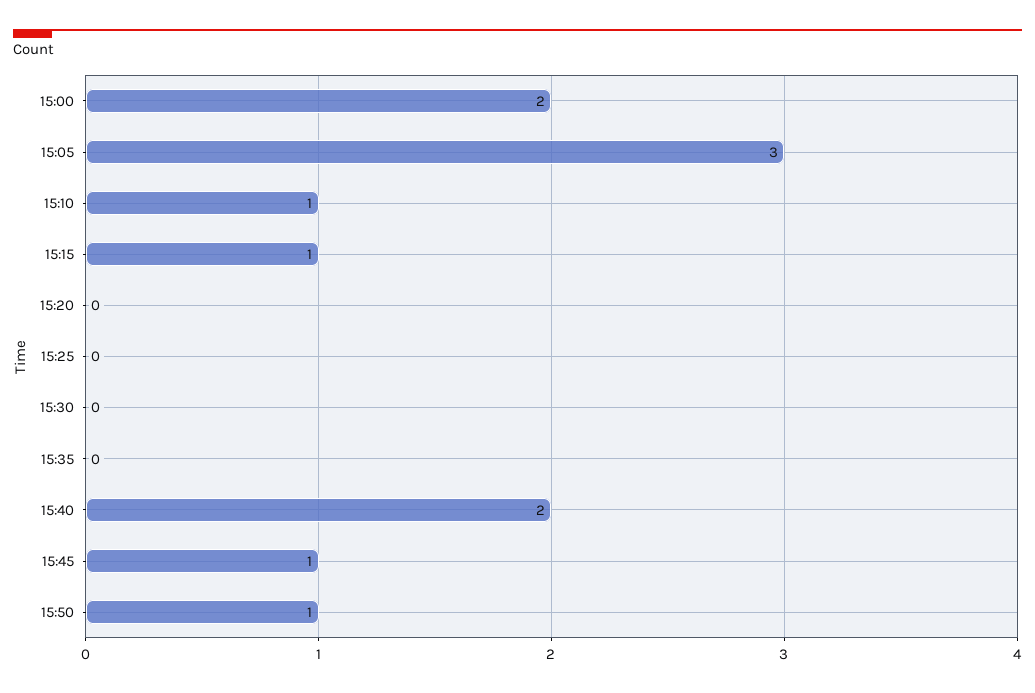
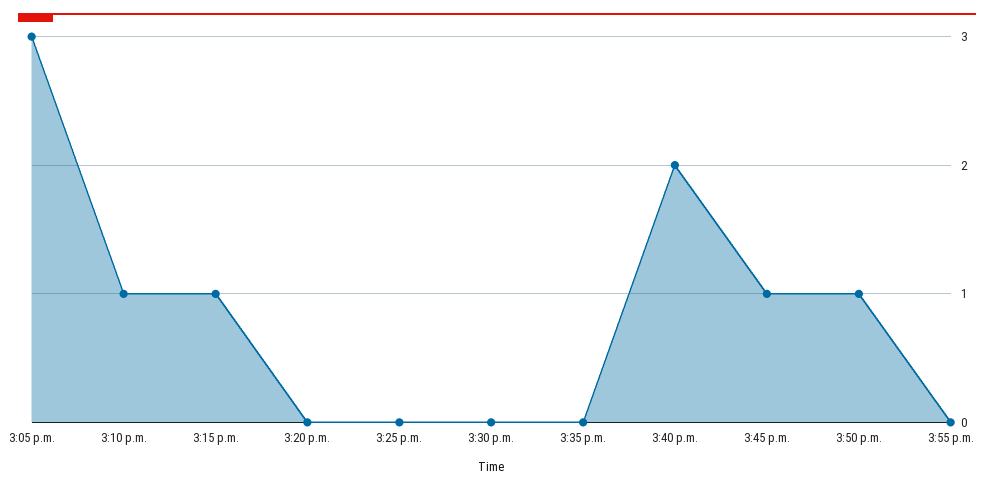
15:00: 2 -> none
3:55 p.m.: none -> 0

